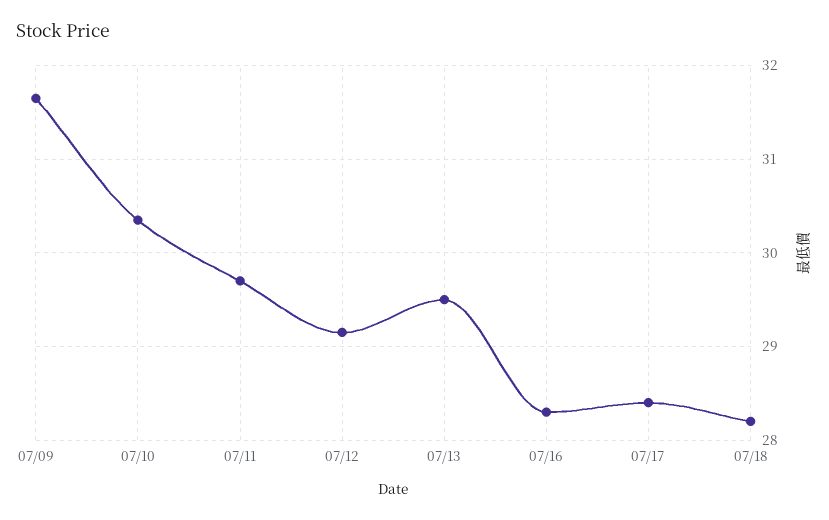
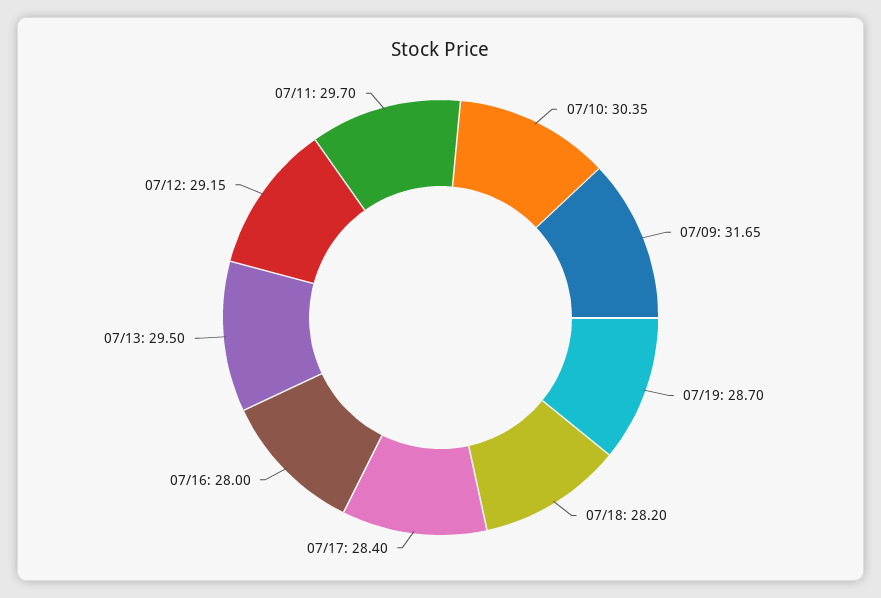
07/16: 28.3 -> 28
07/19: none -> 28.7

